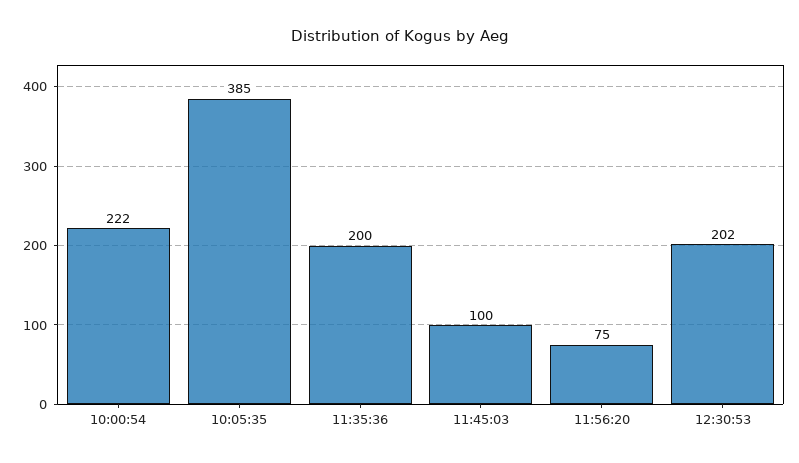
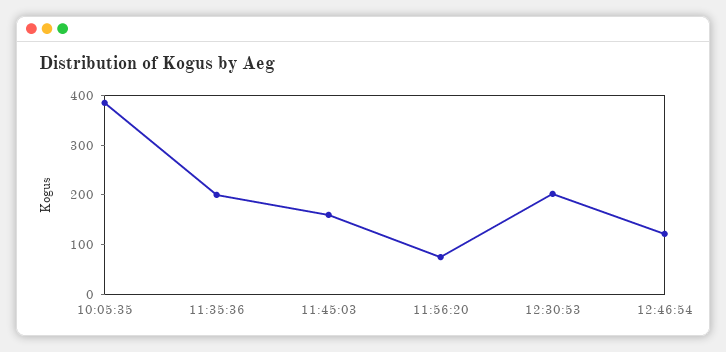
10:00:54: 222 -> none
11:45:03: 100 -> 160
12:46:54: none -> 120

